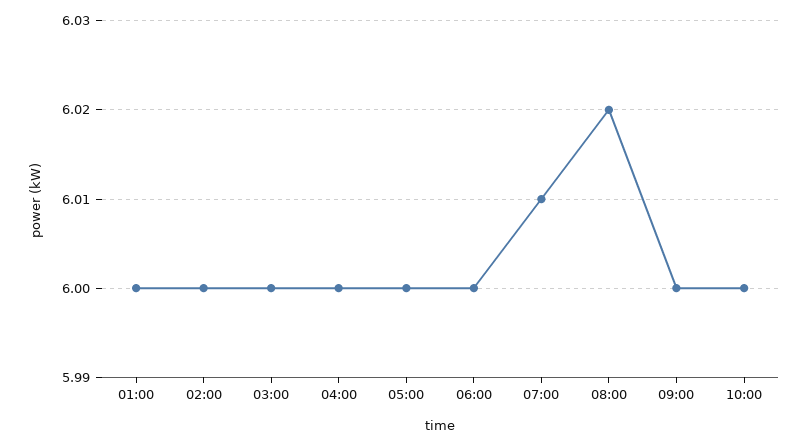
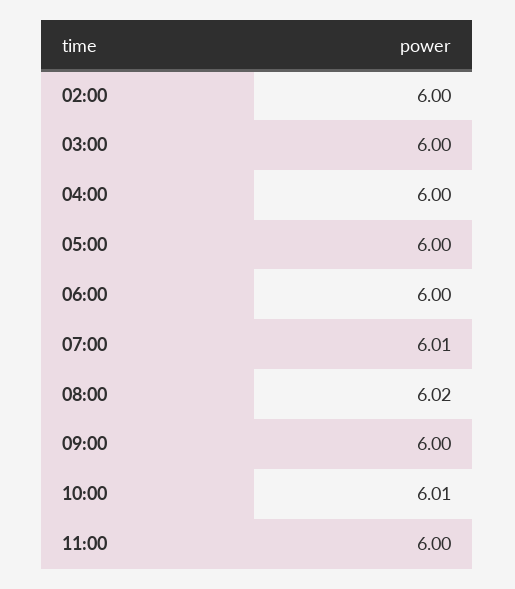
01:00: 6 -> none
10:00: 6 -> 6.01
11:00: none -> 6

